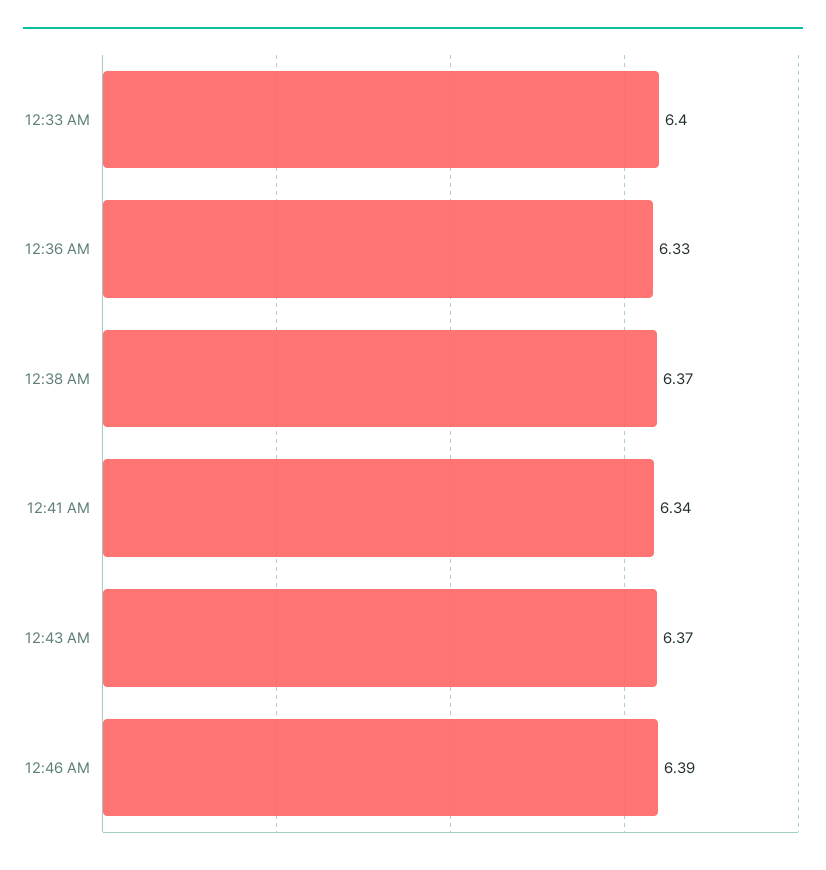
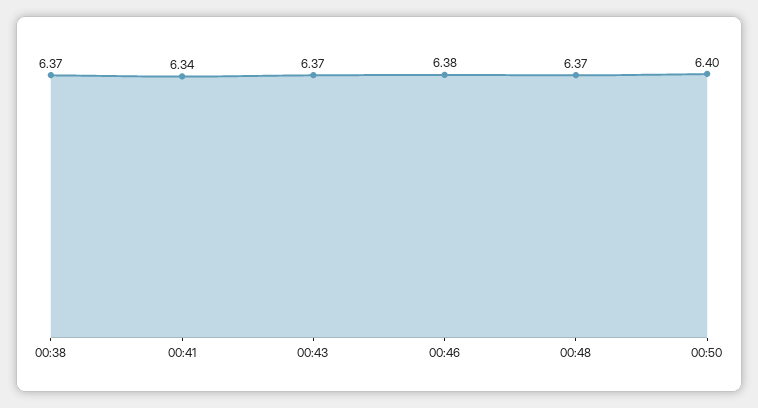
12:33 AM: 6.4 -> none
12:36 AM: 6.33 -> none
12:46 AM: 6.39 -> 6.38
00:48: none -> 6.37
00:50: none -> 6.4

